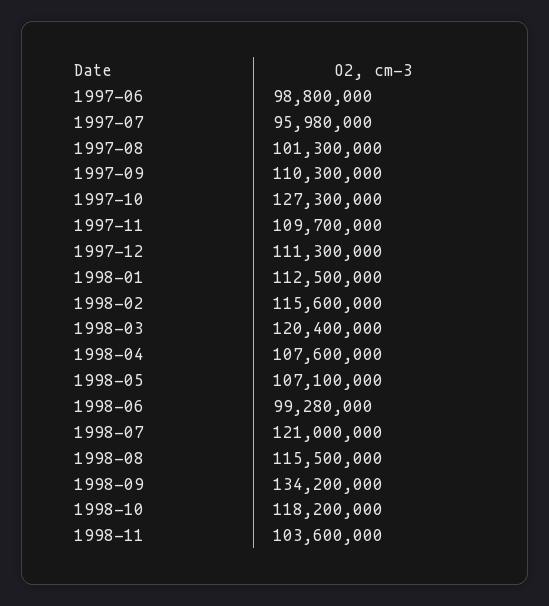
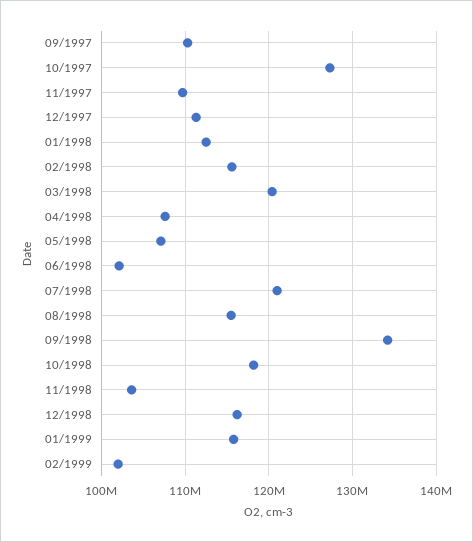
1997-06: 98800000 -> none
1997-07: 95980000 -> none
1997-08: 101300000 -> none
1998-06: 99280000 -> 102000000
12/1998: none -> 116000000
01/1999: none -> 116000000
02/1999: none -> 102000000

